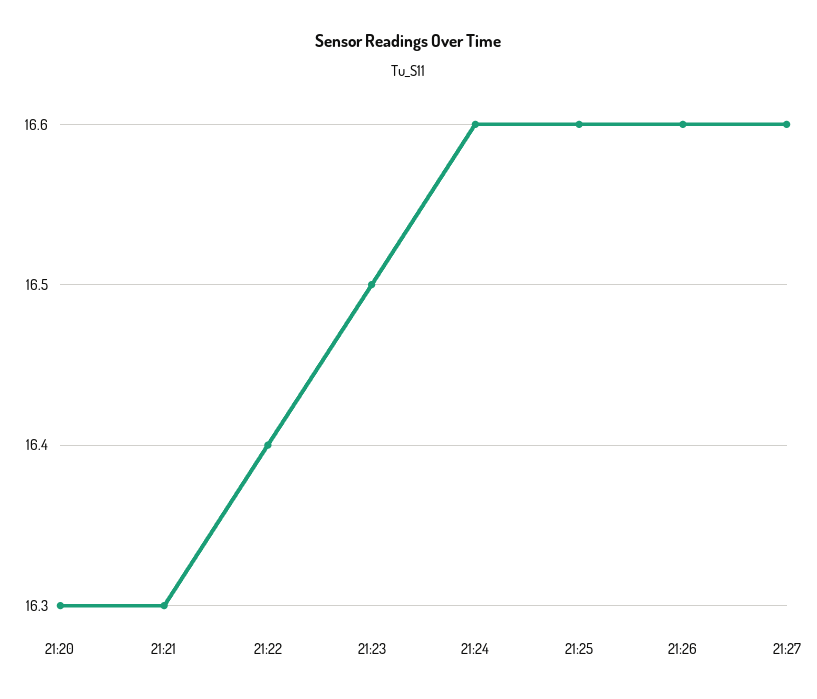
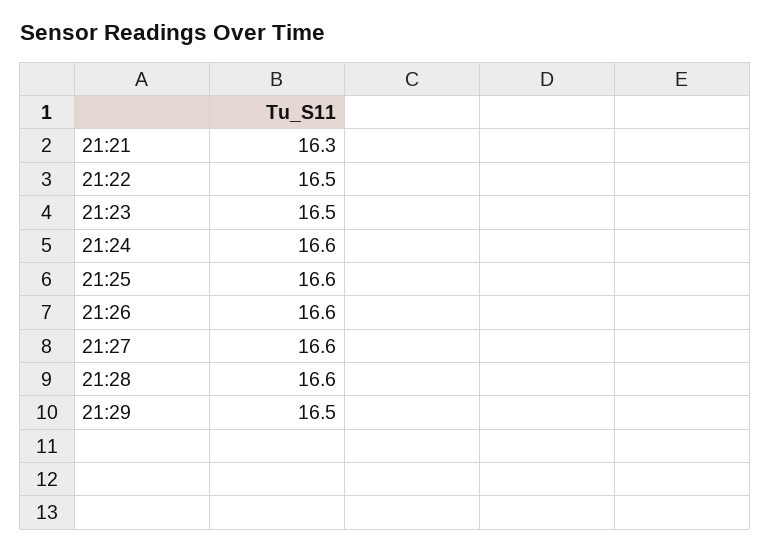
21:20: 16.3 -> none
21:22: 16.4 -> 16.5
21:28: none -> 16.6
21:29: none -> 16.5

